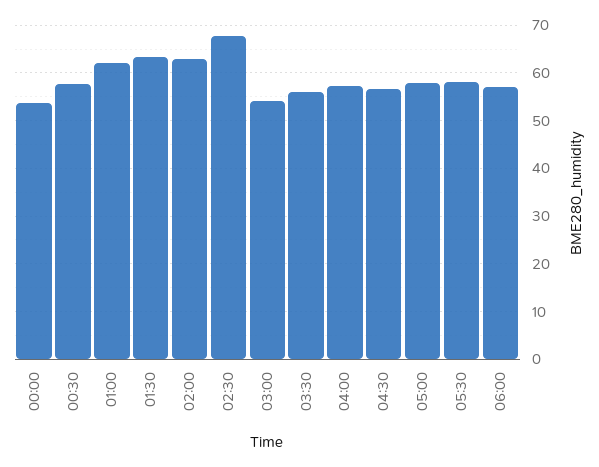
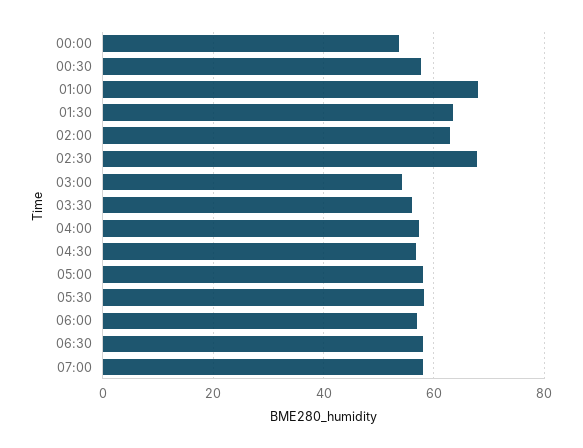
01:00: 62 -> 68
06:30: none -> 58
07:00: none -> 58

